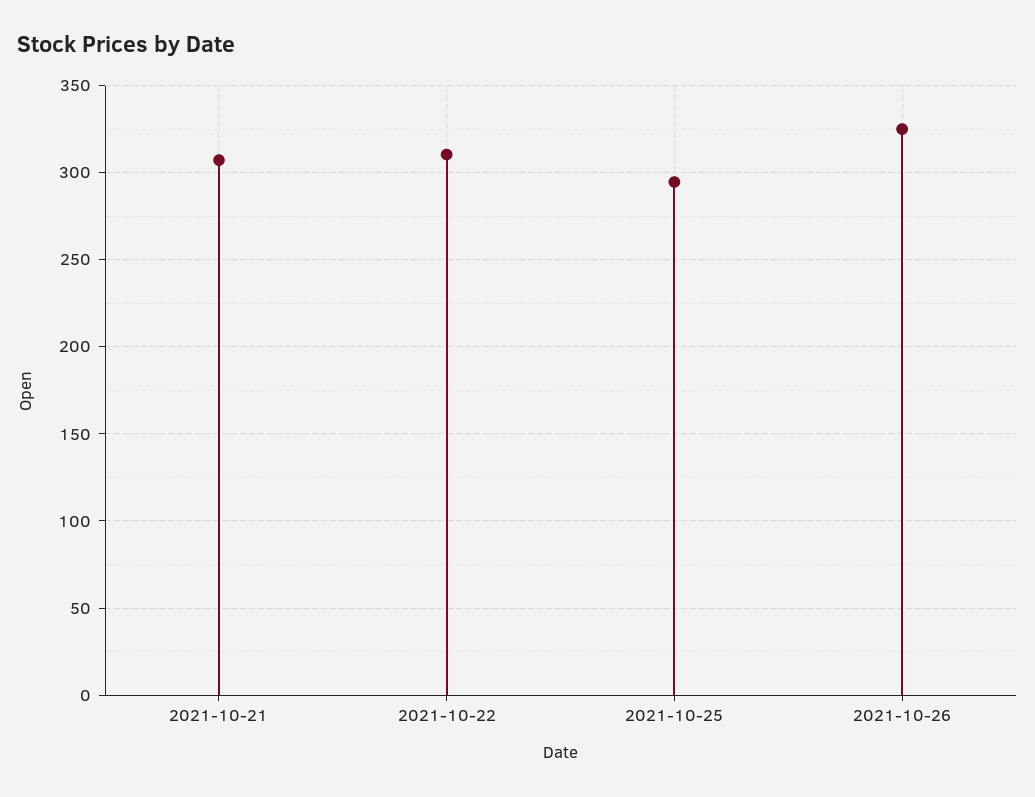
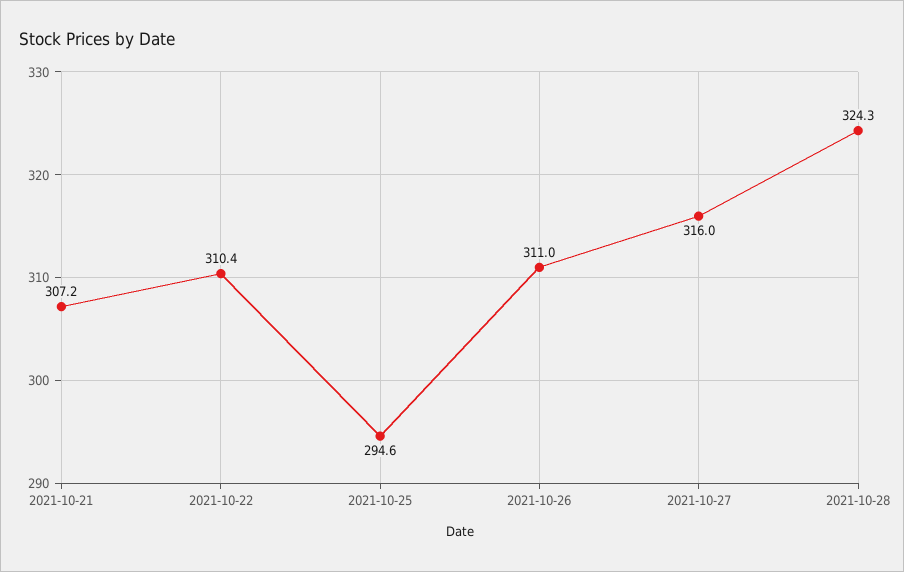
2021-10-26: 325 -> 311
2021-10-27: none -> 316
2021-10-28: none -> 324.3

